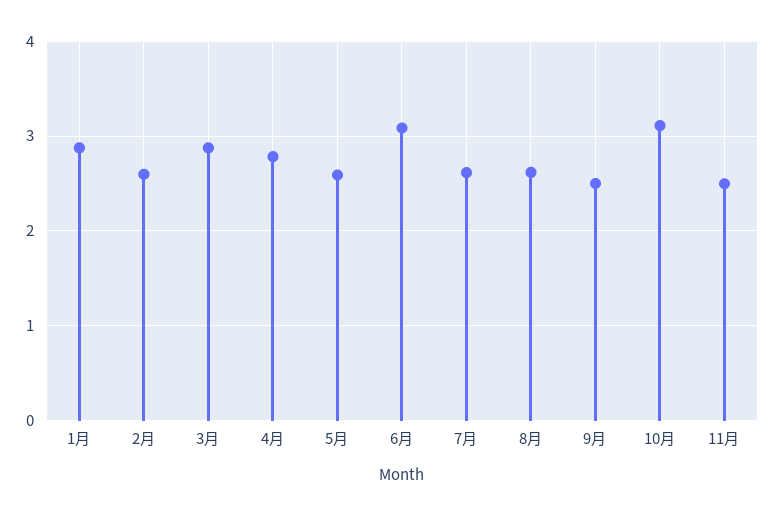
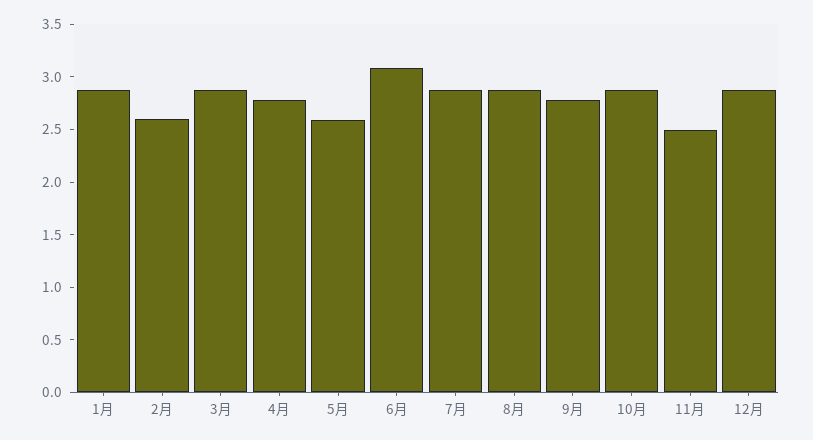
7月: 2.6 -> 2.9
8月: 2.6 -> 2.9
9月: 2.5 -> 2.8
10月: 3.1 -> 2.9
12月: none -> 2.9

